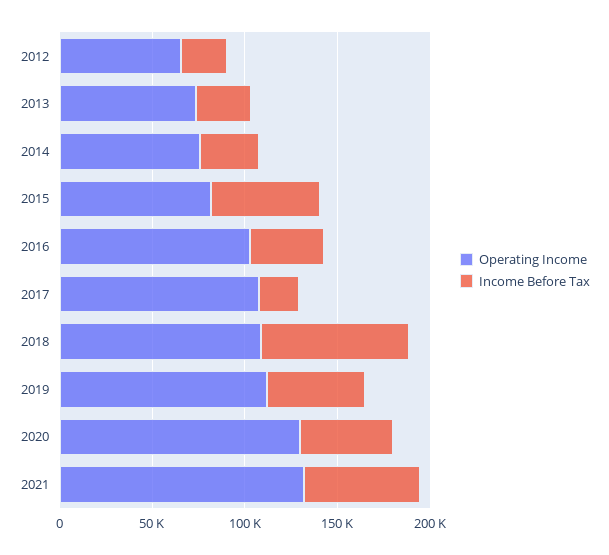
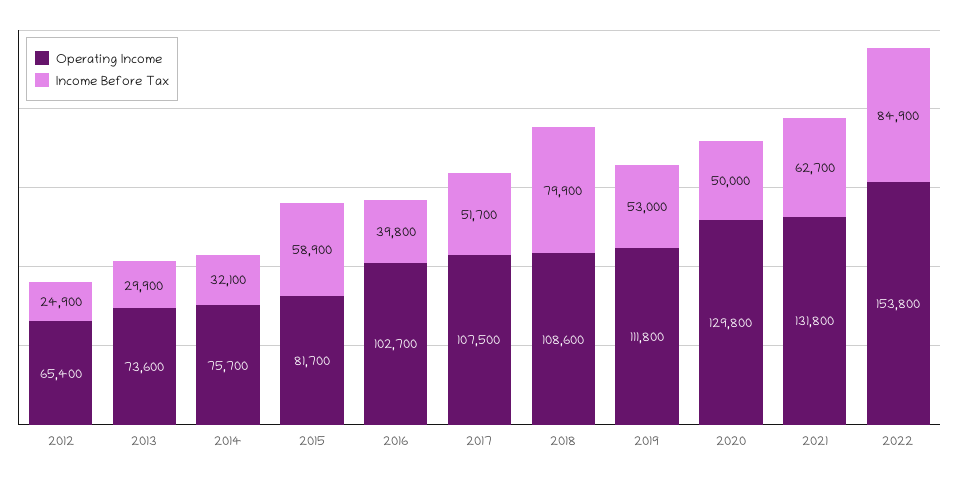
Income Before Tax, 2017: 20000 -> 51700
Operating Income, 2022: none -> 153800
Income Before Tax, 2022: none -> 84900

